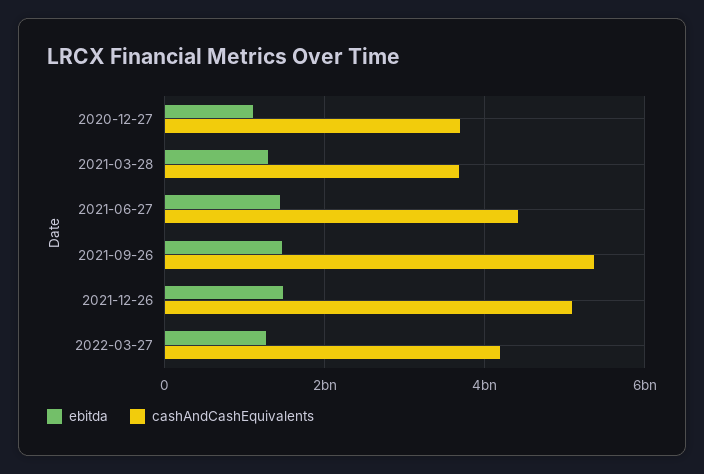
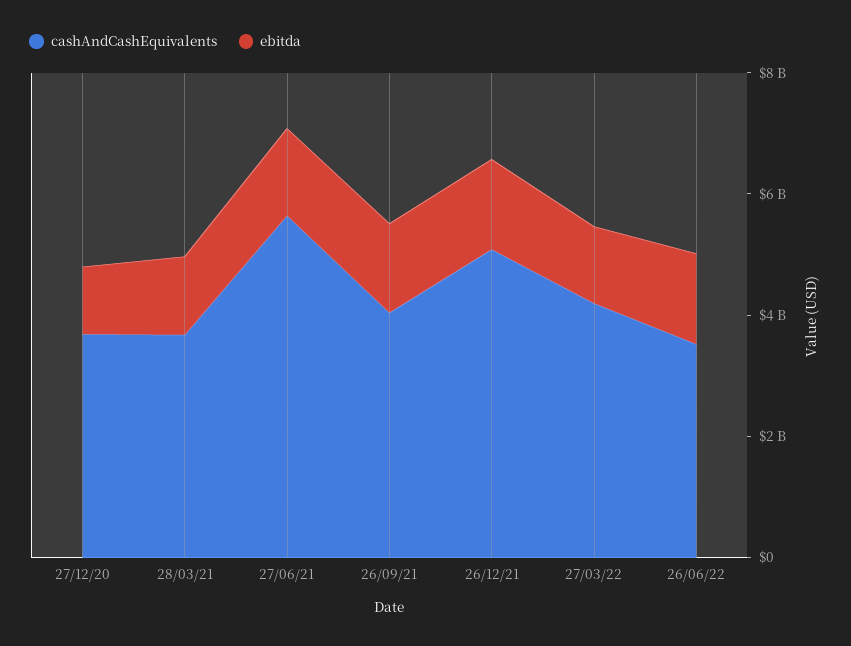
cashAndCashEquivalents, 2021-06-27: 4400000000 -> 5500000000
cashAndCashEquivalents, 2021-09-26: 5400000000 -> 4000000000
cashAndCashEquivalents, 26/06/22: none -> 3500000000
ebitda, 26/06/22: none -> 1500000000

